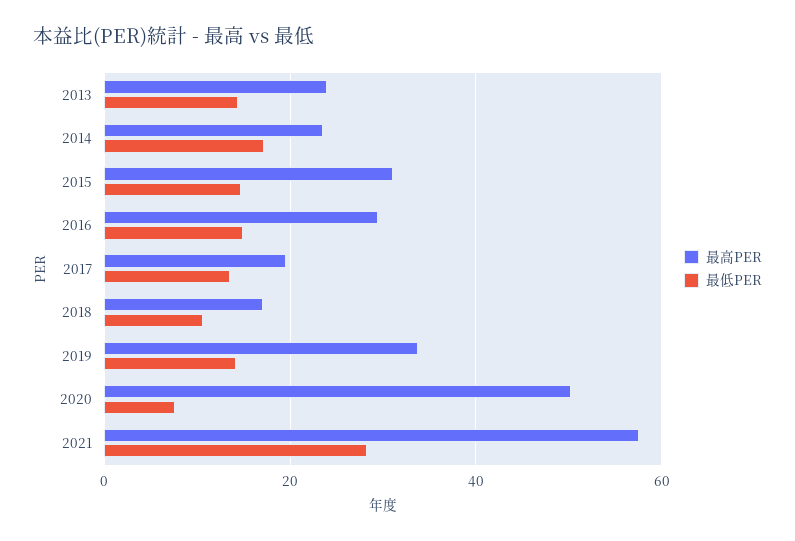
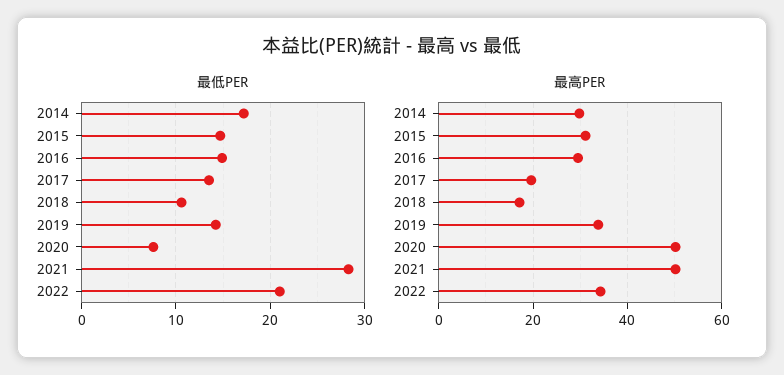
最高PER, 2013: 24 -> none
最低PER, 2013: 14 -> none
最高PER, 2014: 24 -> 30
最高PER, 2021: 58 -> 50
最低PER, 2022: none -> 21
最高PER, 2022: none -> 34

